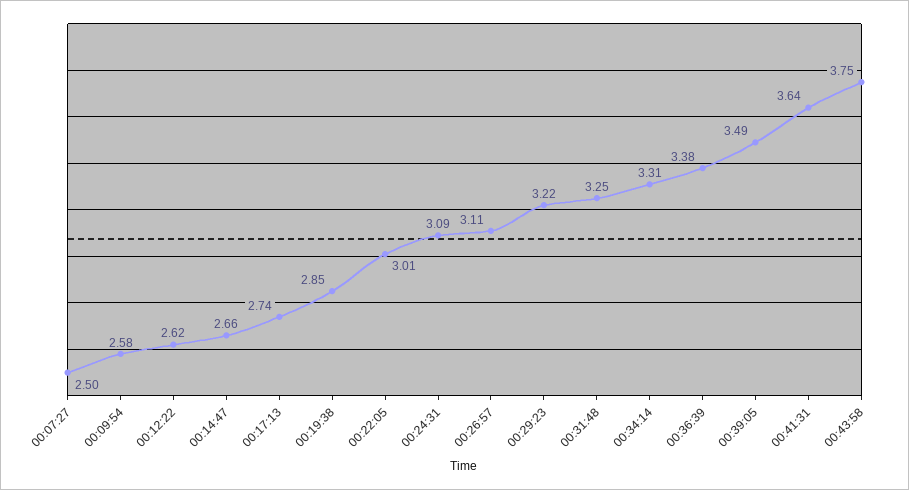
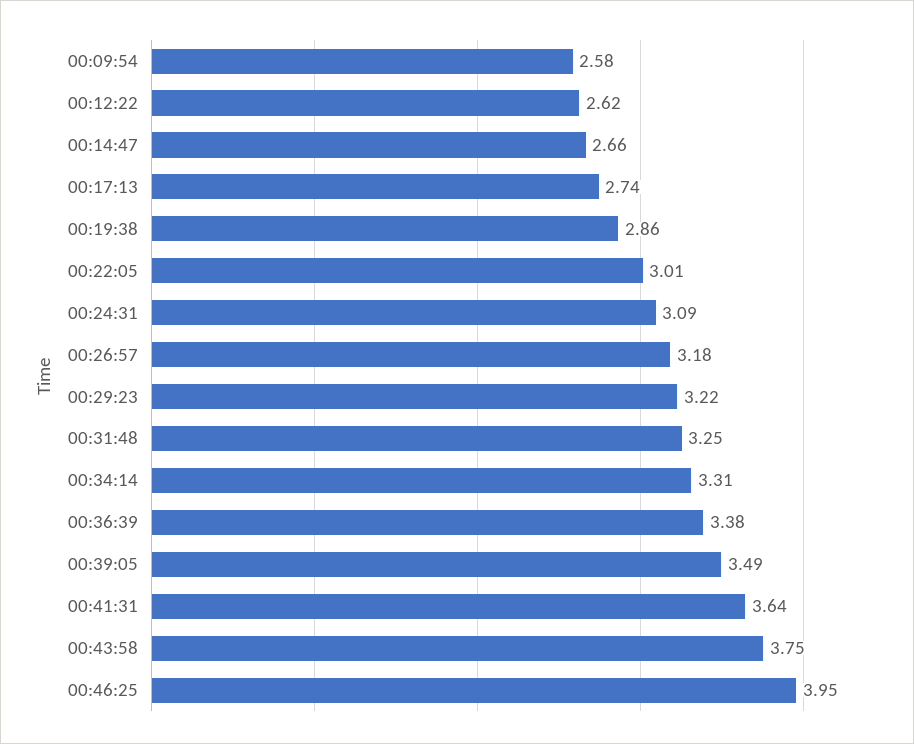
00:07:27: 2.5 -> none
00:19:38: 2.85 -> 2.86
00:26:57: 3.11 -> 3.18
00:46:25: none -> 3.95

